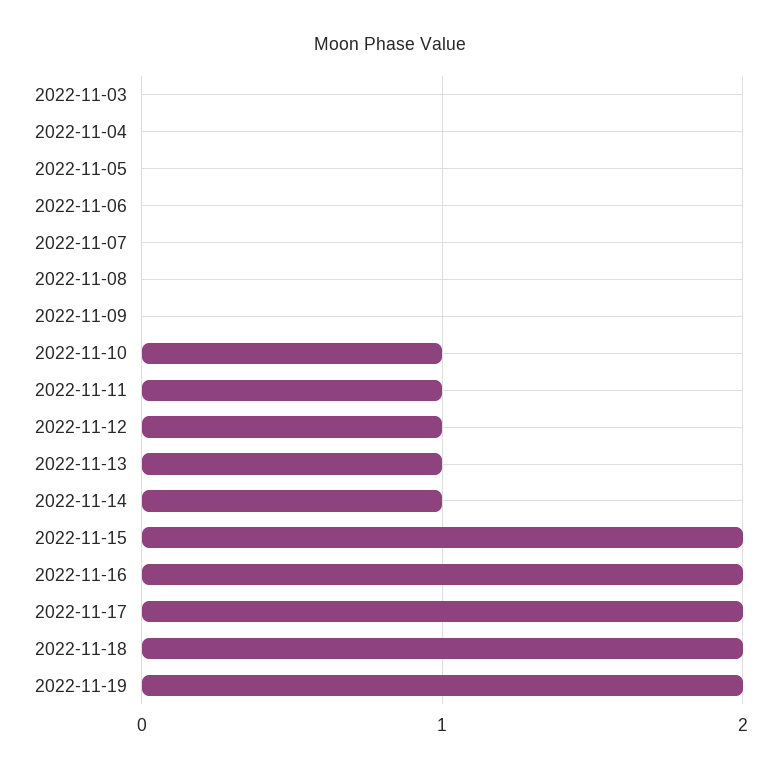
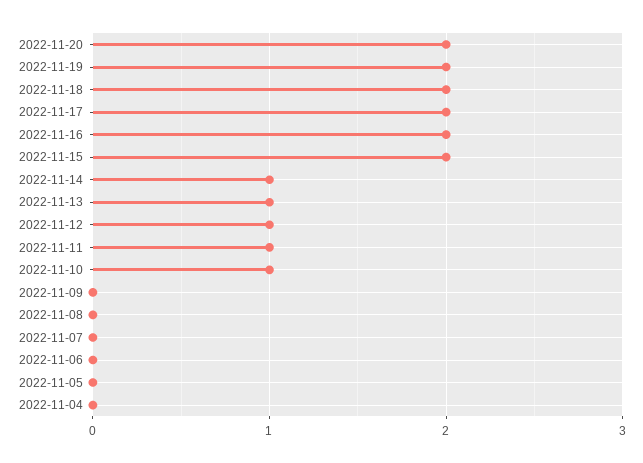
2022-11-03: 0 -> none
2022-11-20: none -> 2

